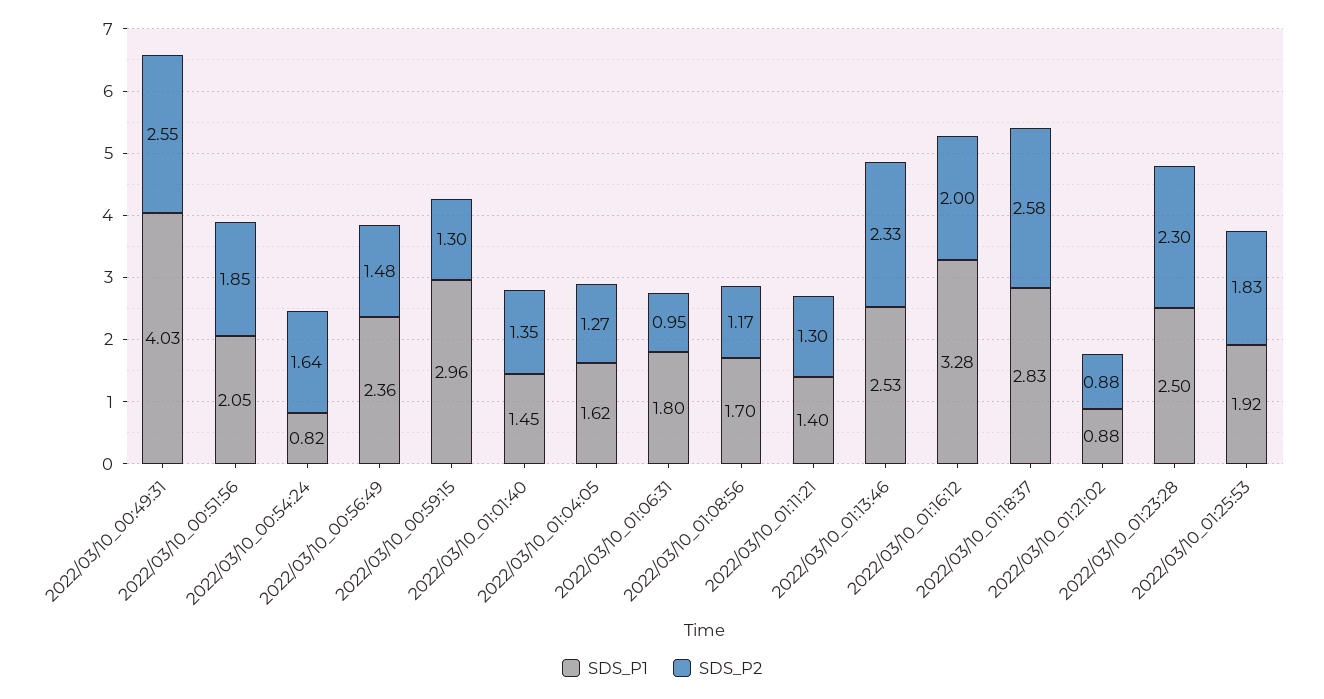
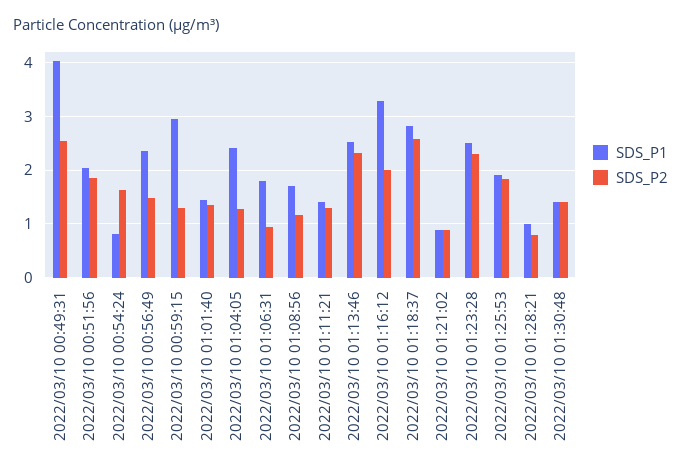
SDS_P1, 2022/03/10_01:04:05: 1.62 -> 2.4
SDS_P1, 2022/03/10 01:28:21: none -> 1
SDS_P2, 2022/03/10 01:28:21: none -> 0.8
SDS_P1, 2022/03/10 01:30:48: none -> 1.4
SDS_P2, 2022/03/10 01:30:48: none -> 1.4

